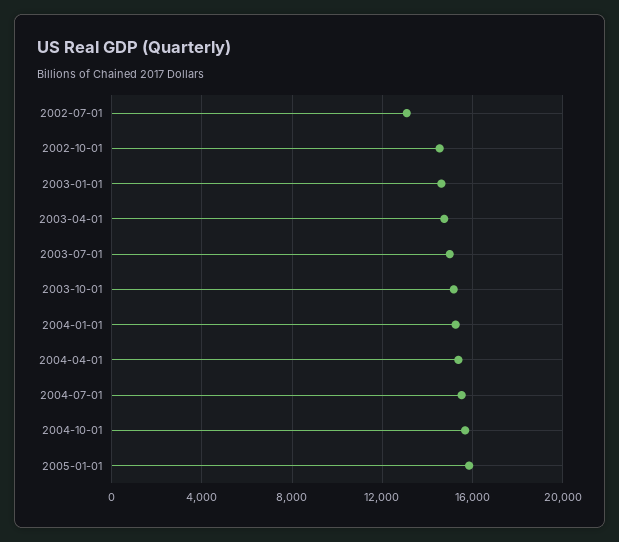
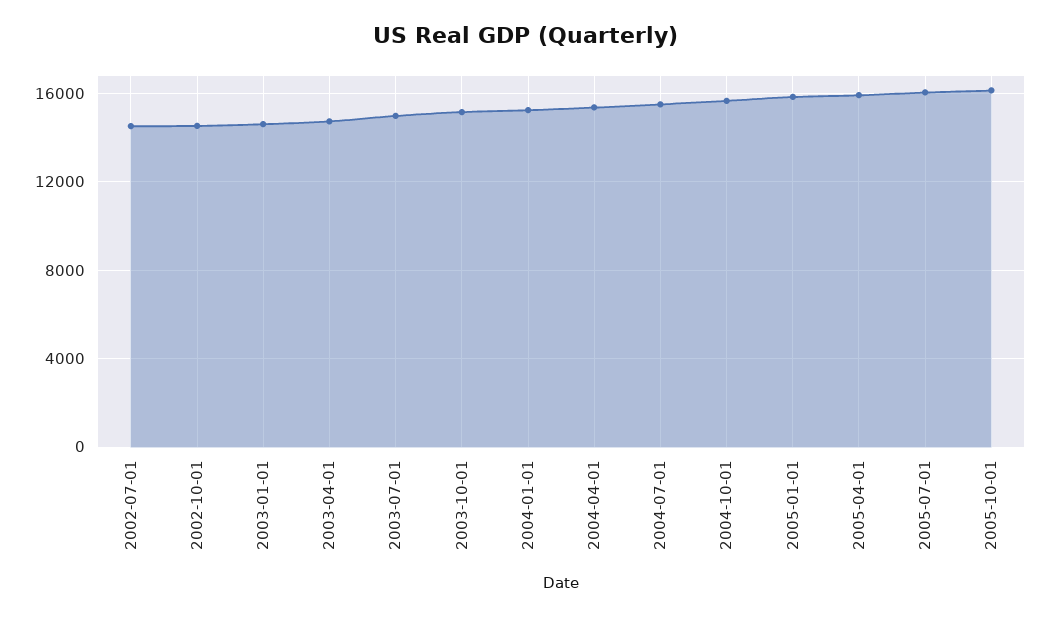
2002-07-01: 13000 -> 14500
2005-04-01: none -> 16000
2005-07-01: none -> 16000
2005-10-01: none -> 16000

